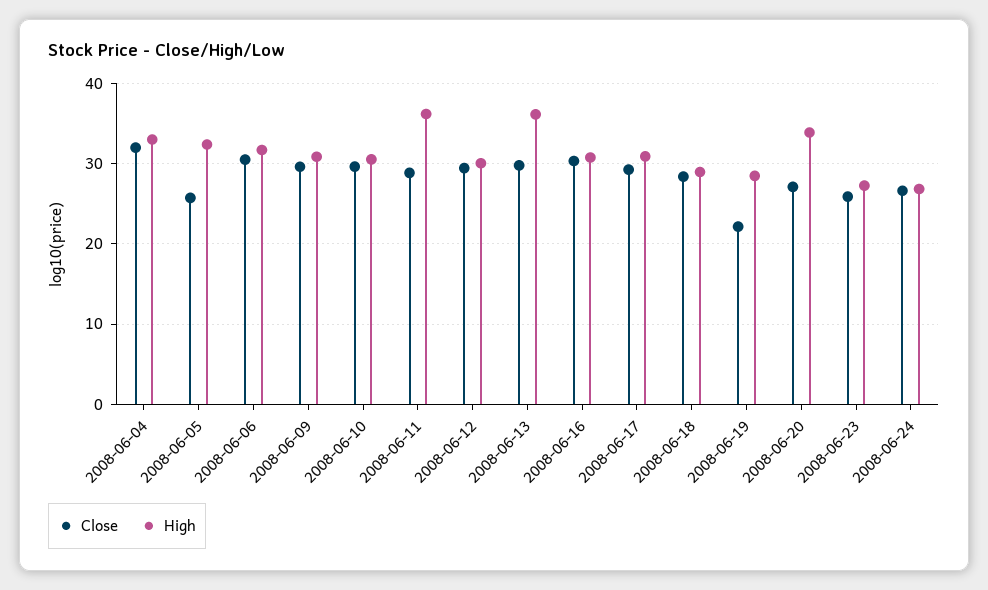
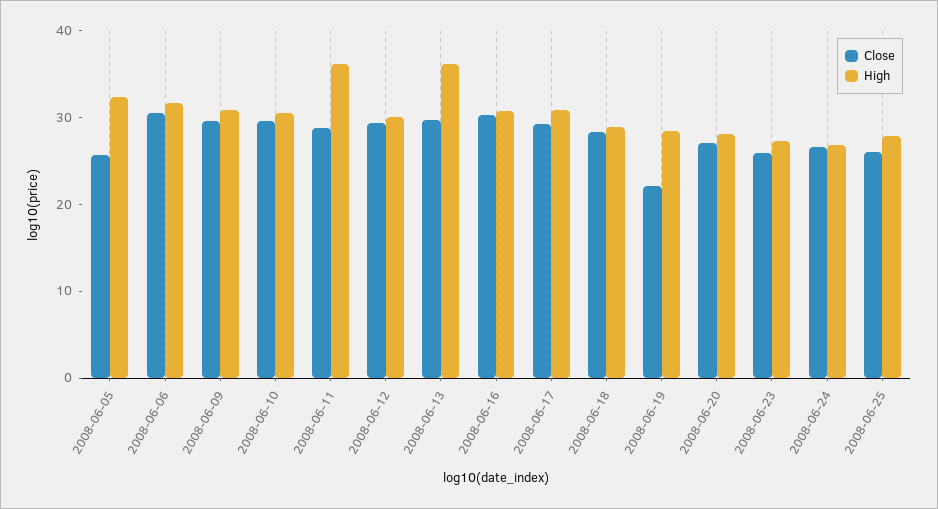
Close, 2008-06-04: 32 -> none
High, 2008-06-04: 33 -> none
High, 2008-06-20: 34 -> 28
Close, 2008-06-25: none -> 26
High, 2008-06-25: none -> 28

